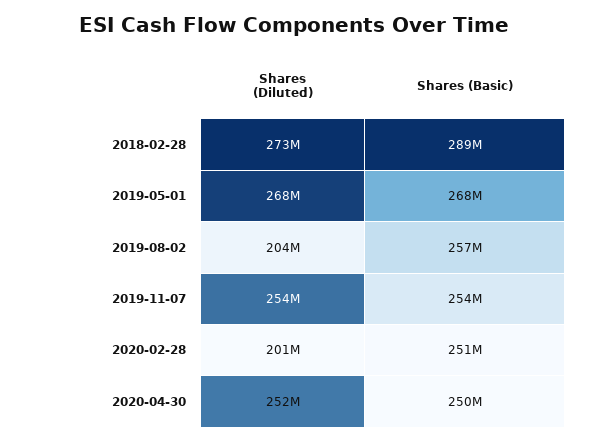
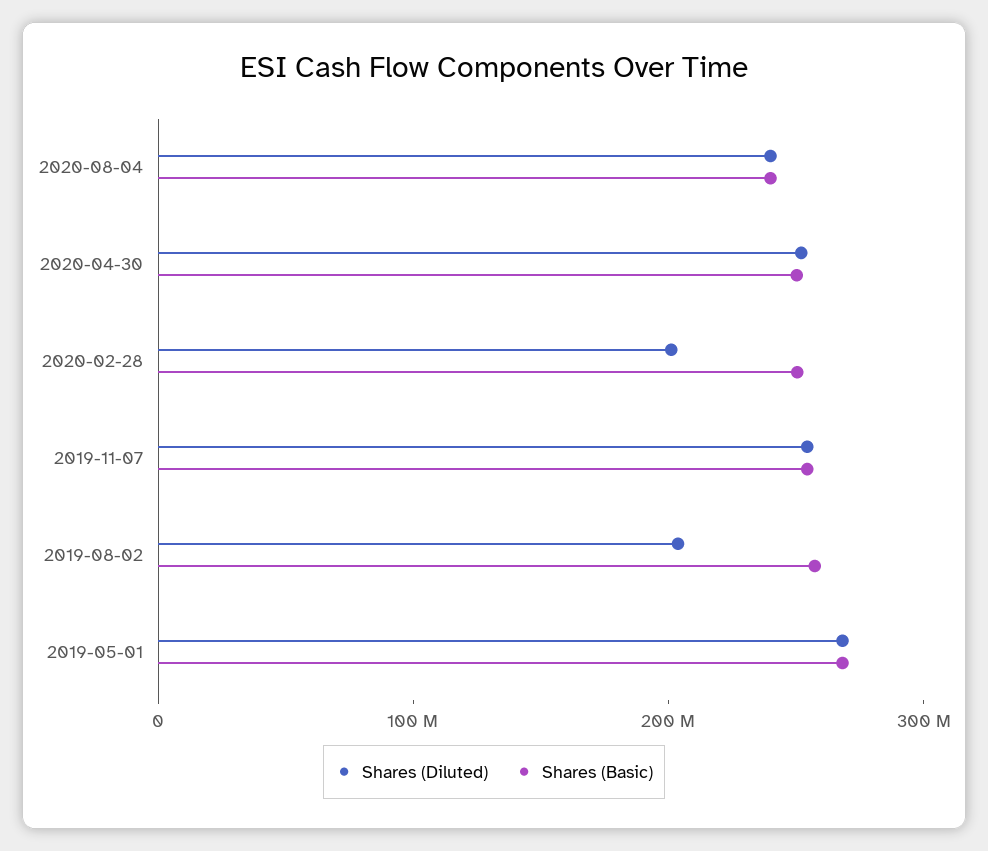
Shares (Diluted), 2018-02-28: 273000000 -> none
Shares (Basic), 2018-02-28: 289000000 -> none
Shares (Diluted), 2020-08-04: none -> 240000000
Shares (Basic), 2020-08-04: none -> 240000000

